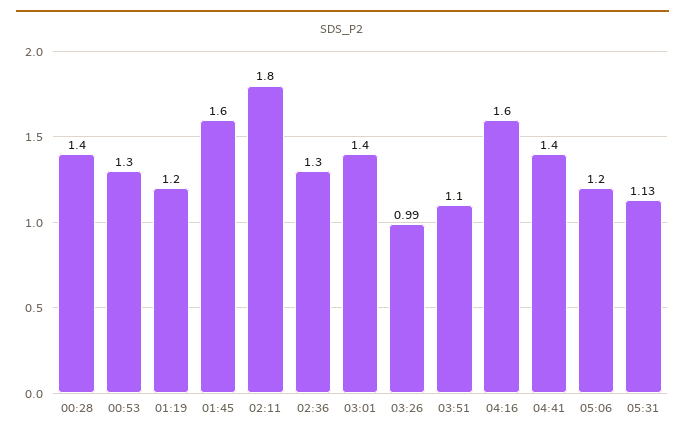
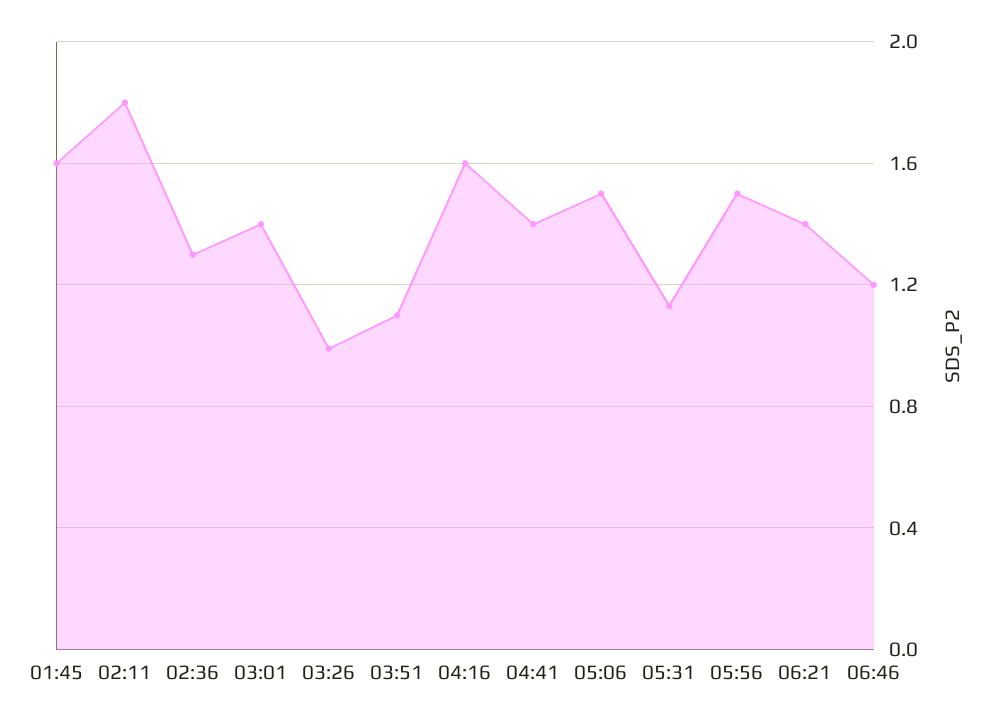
00:28: 1.4 -> none
00:53: 1.3 -> none
01:19: 1.2 -> none
05:06: 1.2 -> 1.5
05:56: none -> 1.5
06:21: none -> 1.4
06:46: none -> 1.2

